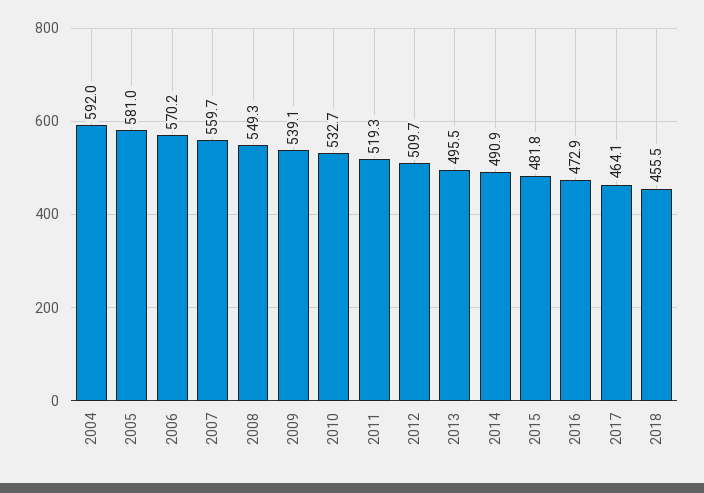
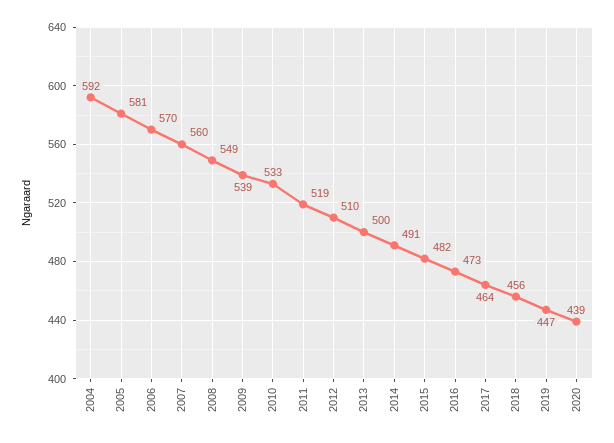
2013: 495.5 -> 500
2019: none -> 447
2020: none -> 439

